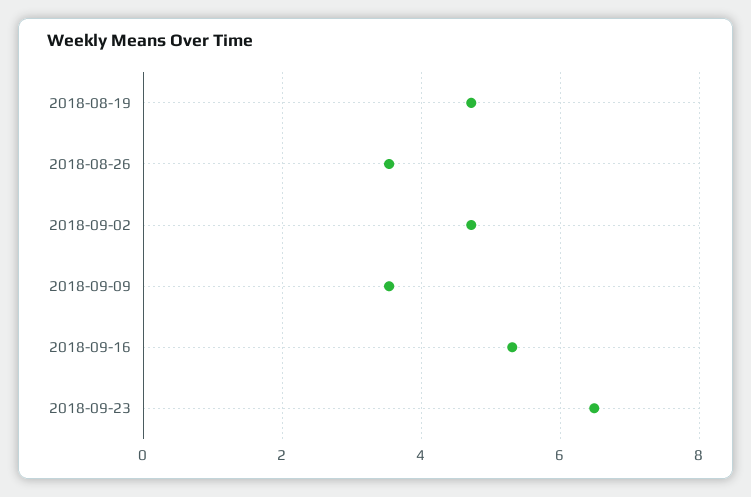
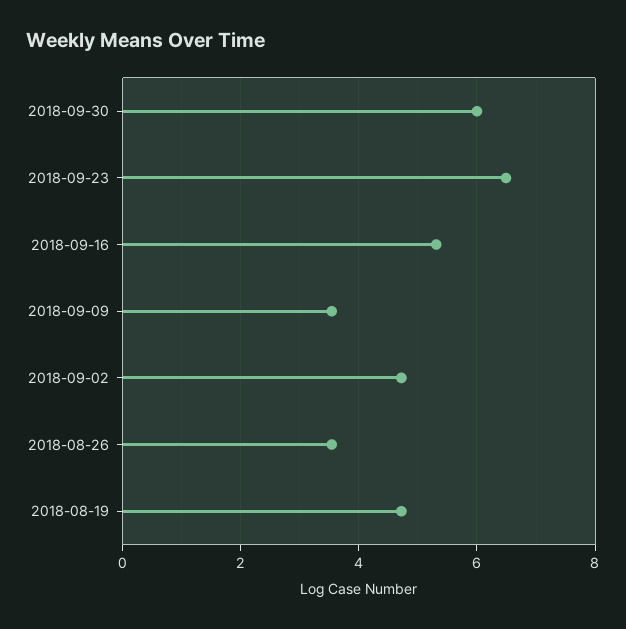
2018-09-30: none -> 6

